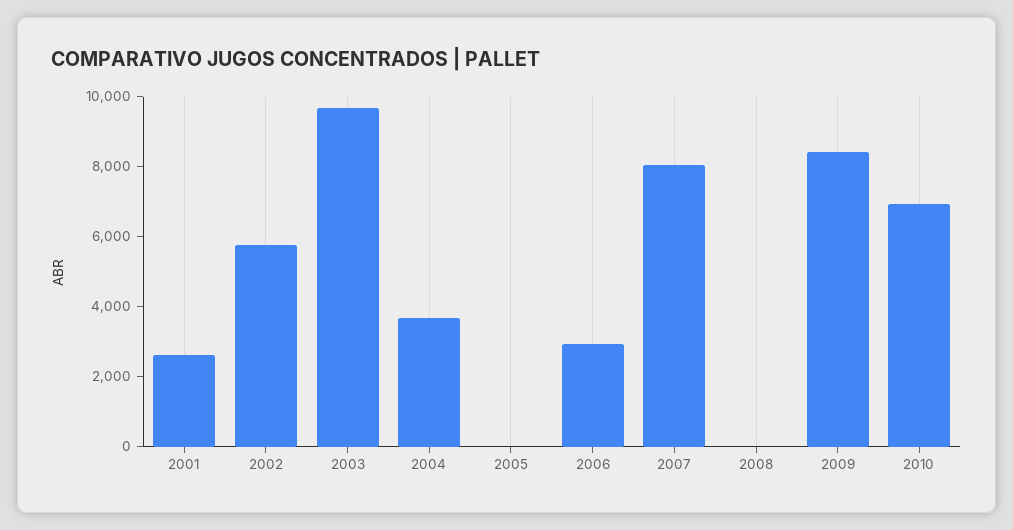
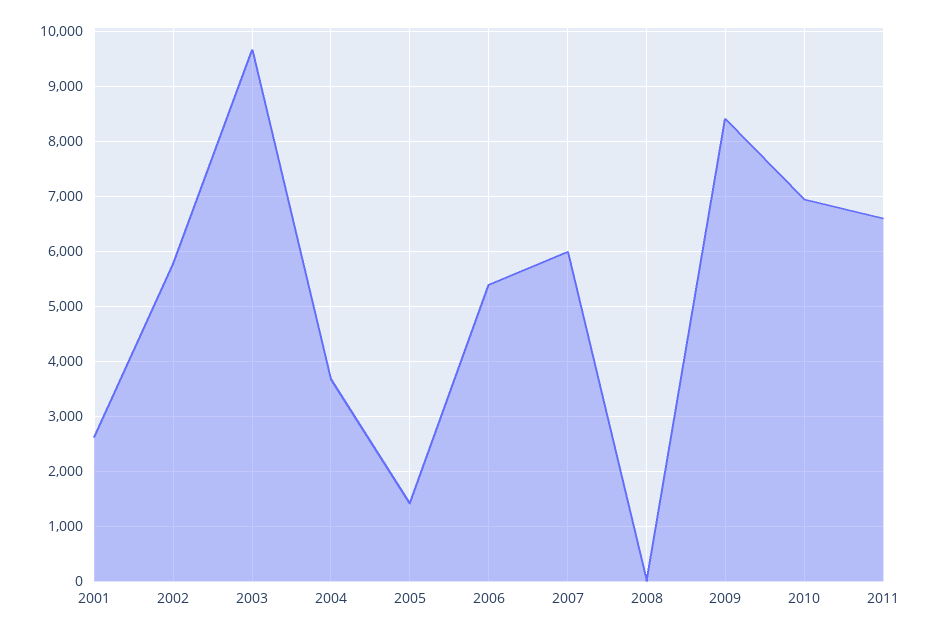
2005: 0 -> 1400
2006: 3000 -> 5400
2007: 8000 -> 6000
2011: none -> 6600

